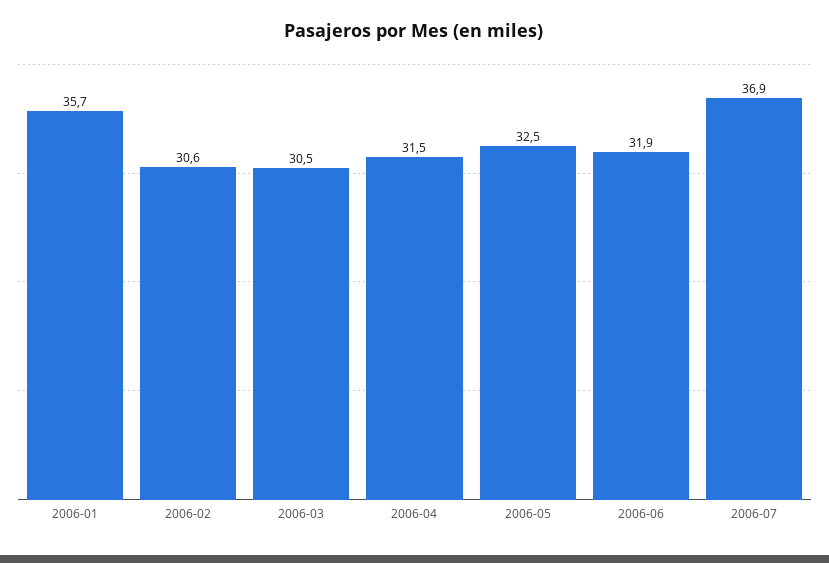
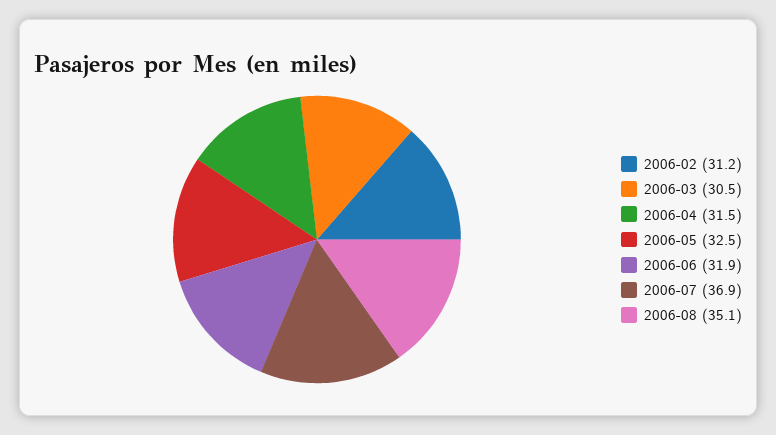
2006-01: 35.7 -> none
2006-02: 30.6 -> 31.2
2006-08: none -> 35.1

